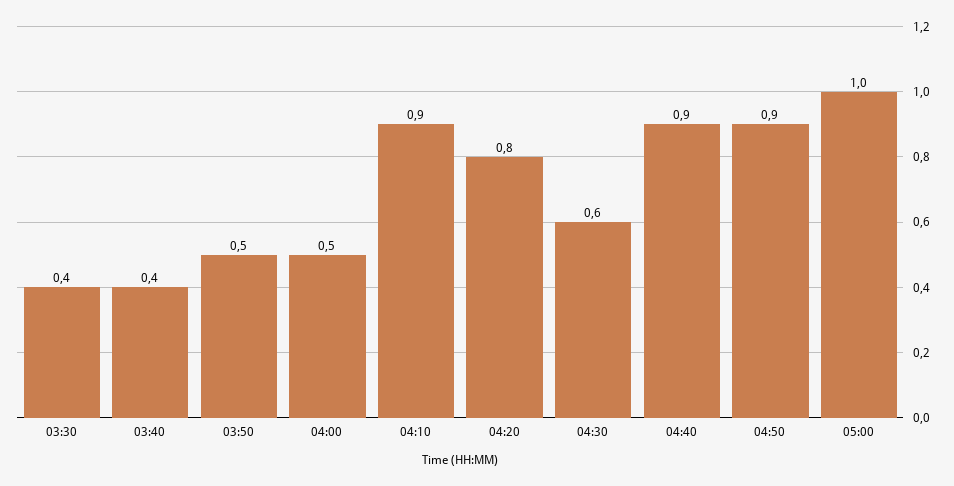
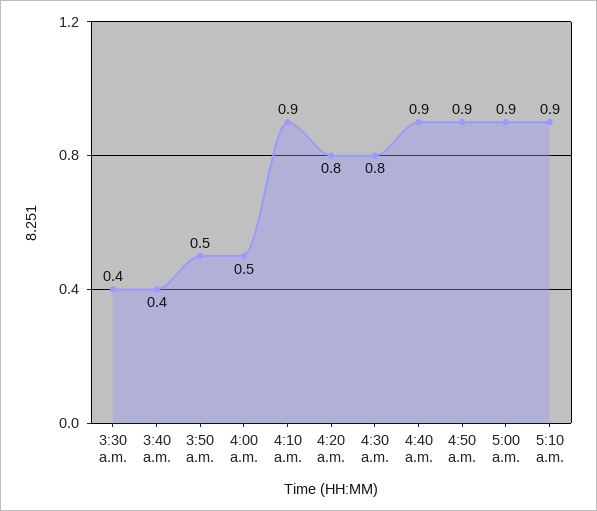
04:30: 0.6 -> 0.8
05:00: 1 -> 0.9
5:10 a.m.: none -> 0.9

